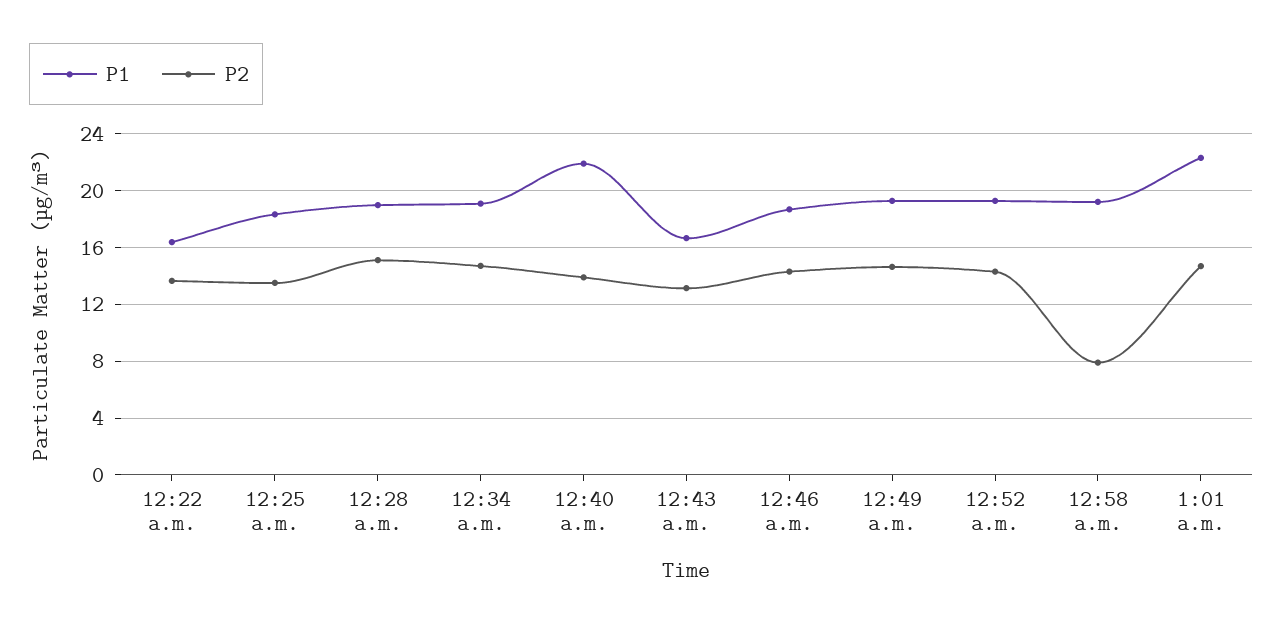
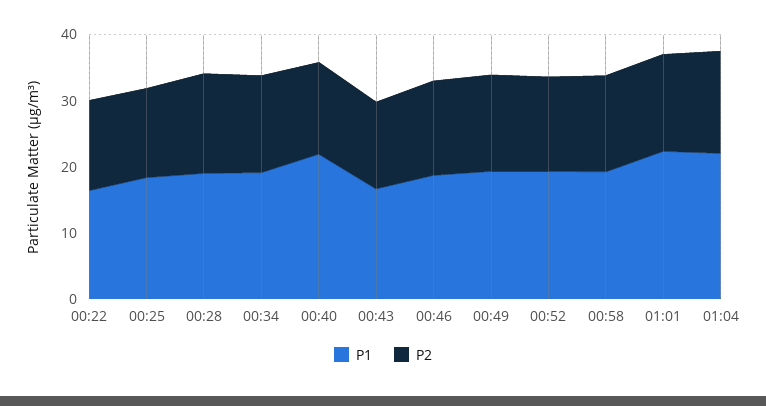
P2, 12:58 a.m.: 8 -> 14
P1, 01:04: none -> 22
P2, 01:04: none -> 16

